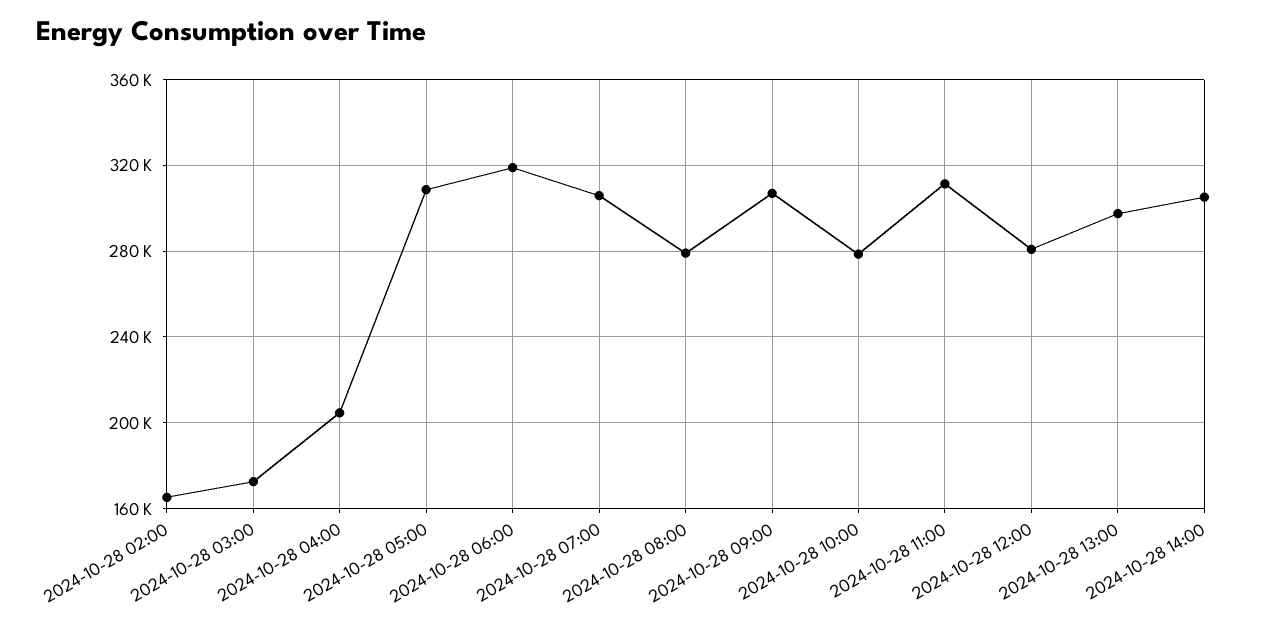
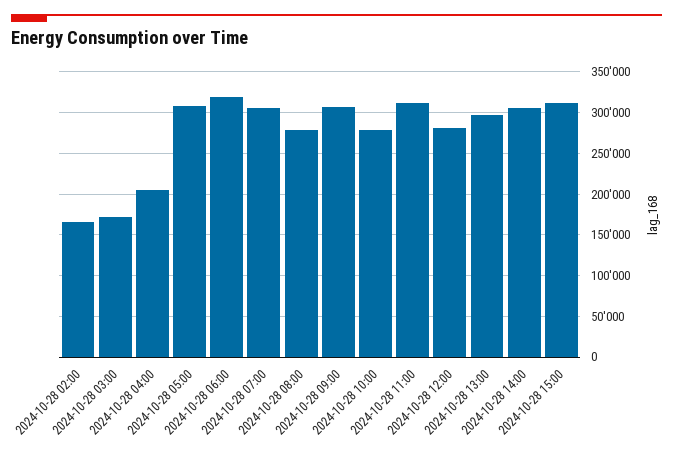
2024-10-28 15:00: none -> 310000

